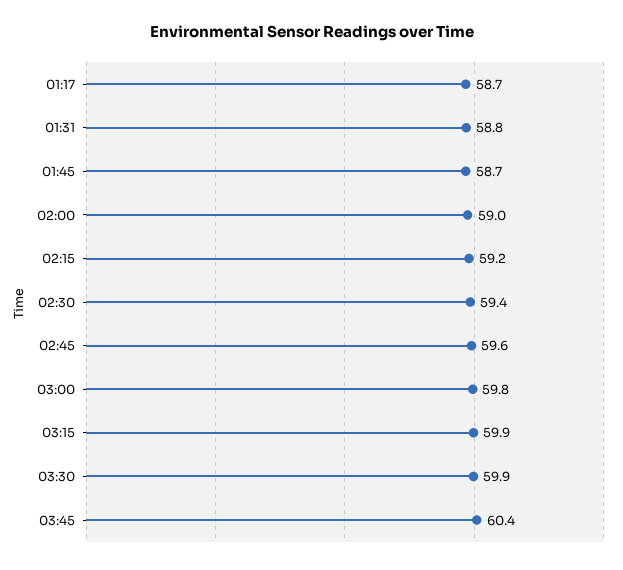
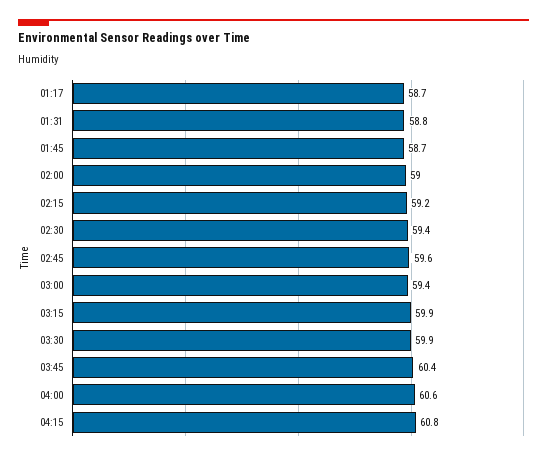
03:00: 59.8 -> 59.4
04:00: none -> 60.6
04:15: none -> 60.8

